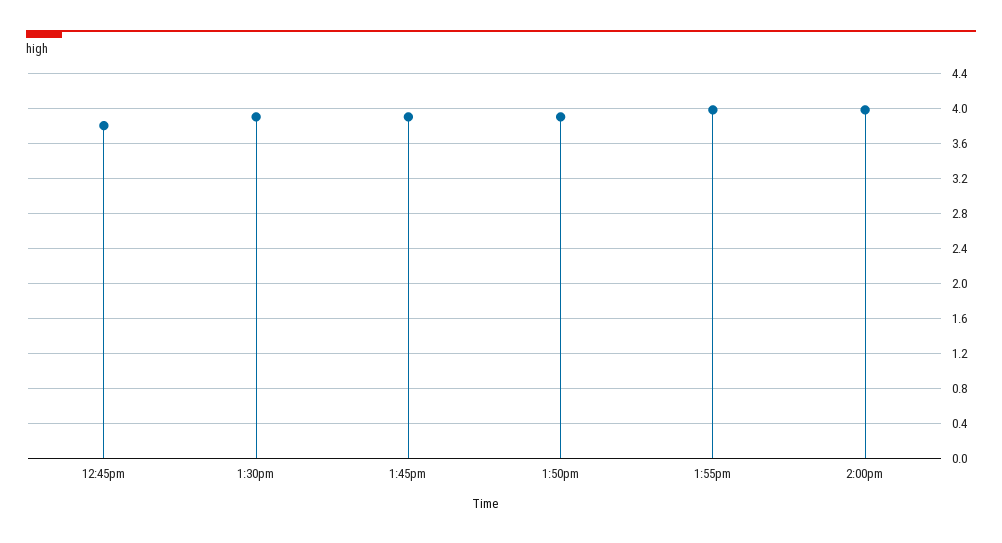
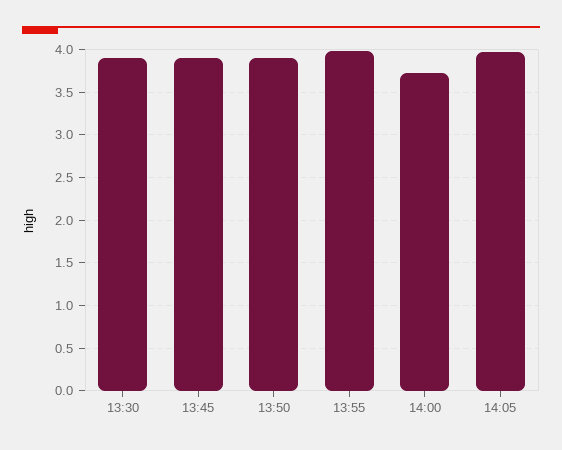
12:45pm: 3.8 -> none
2:00pm: 4 -> 3.7
14:05: none -> 4

